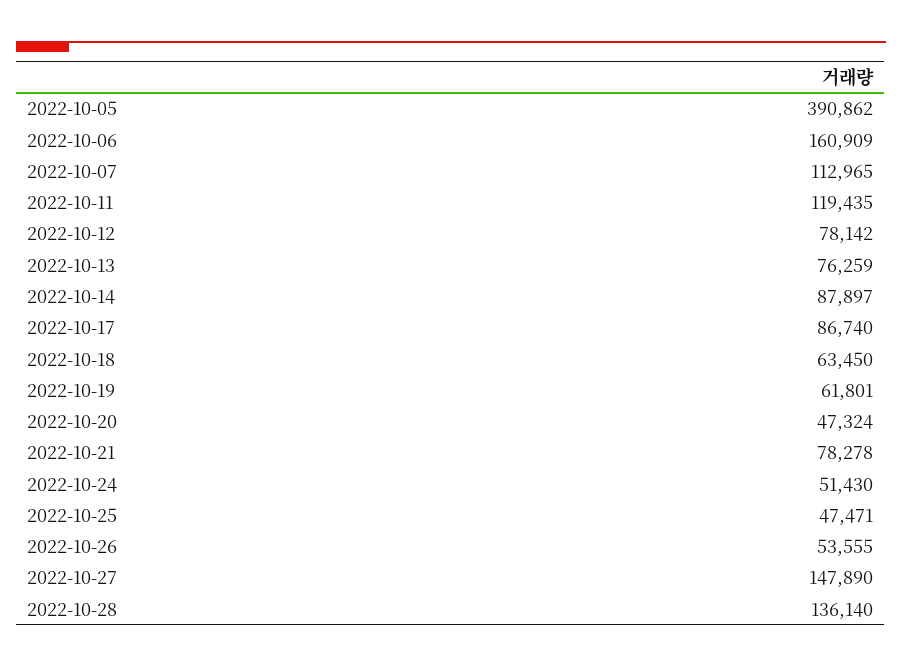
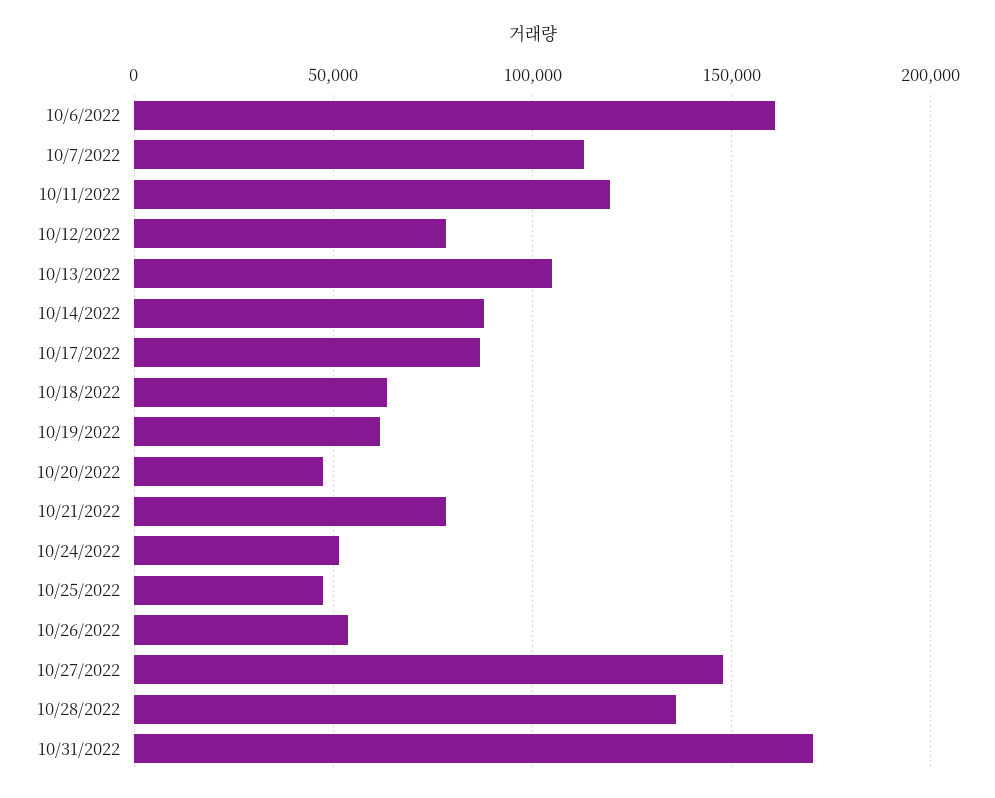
2022-10-05: 390862 -> none
2022-10-13: 76259 -> 105000
10/31/2022: none -> 170000

